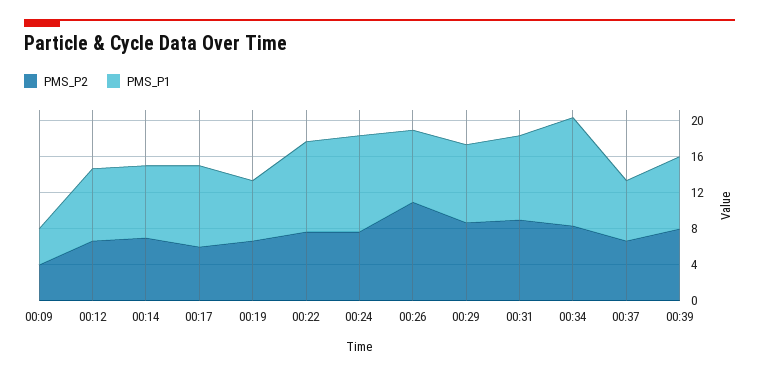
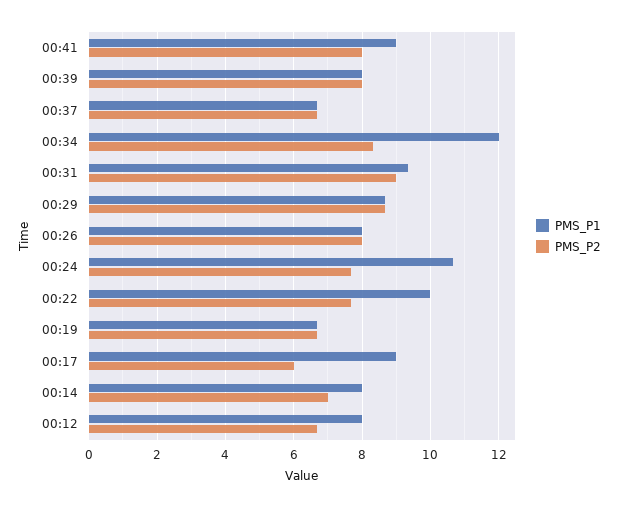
PMS_P2, 00:09: 4 -> none
PMS_P1, 00:09: 4 -> none
PMS_P2, 00:26: 11 -> 8
PMS_P1, 00:41: none -> 9
PMS_P2, 00:41: none -> 8

